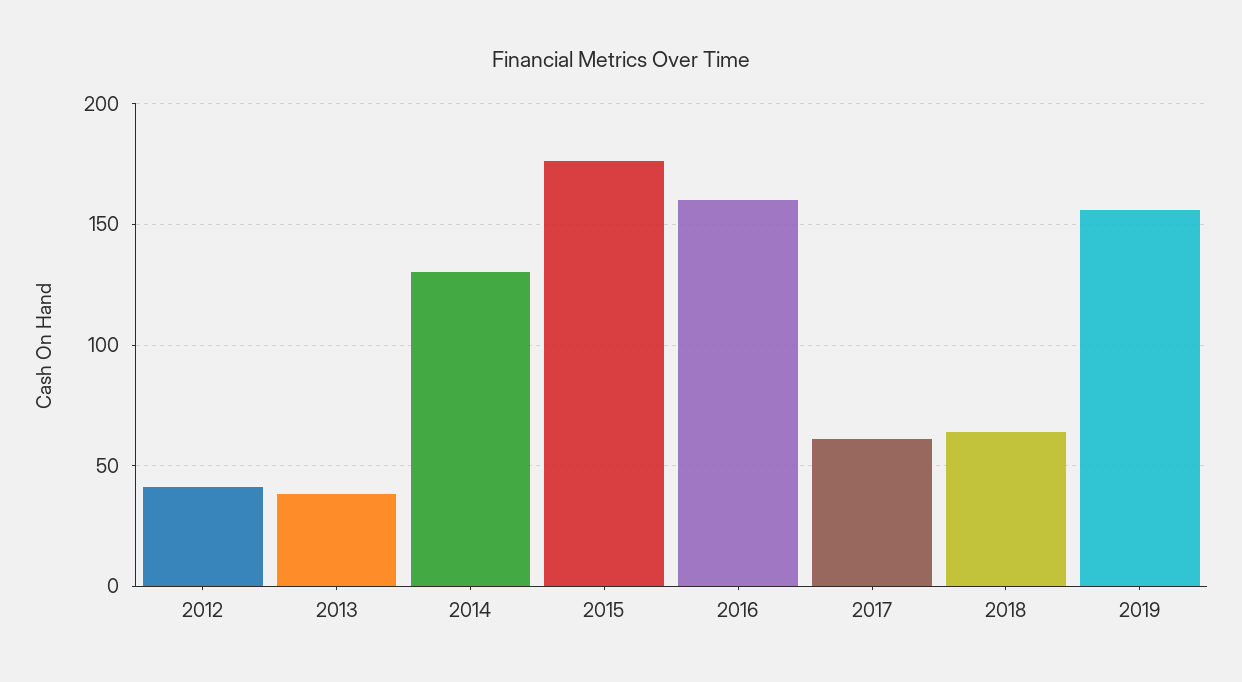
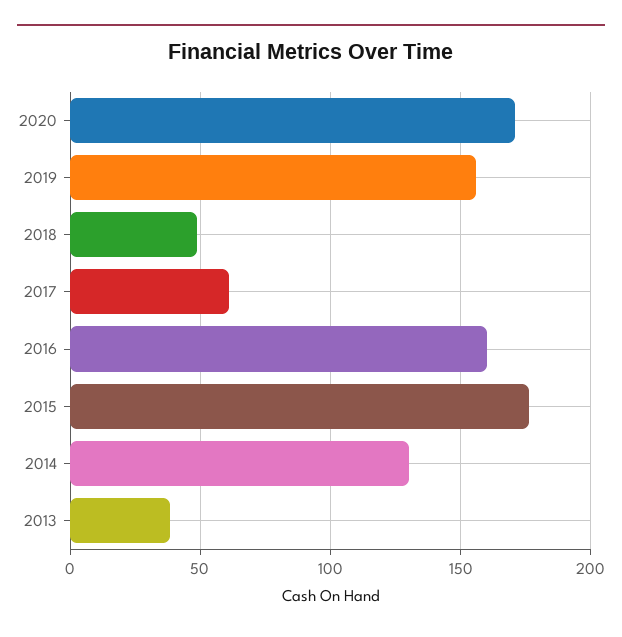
2012: 40 -> none
2018: 65 -> 50
2020: none -> 170

